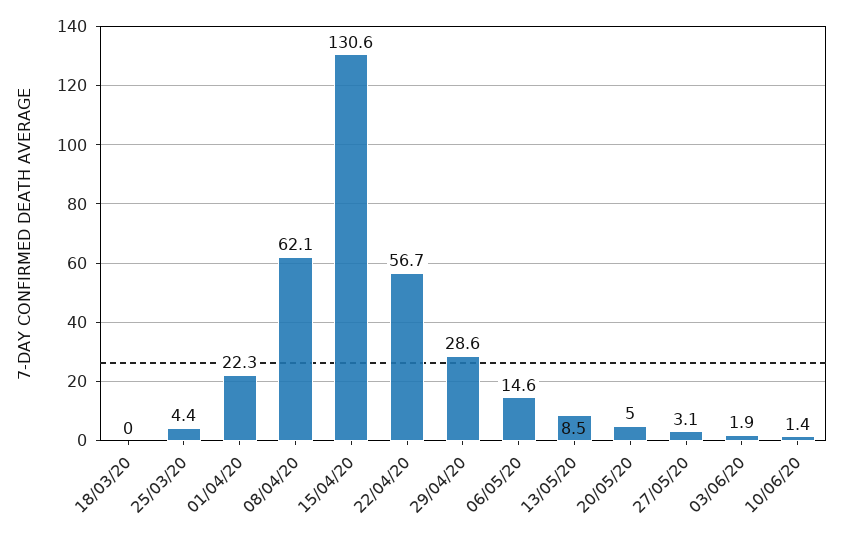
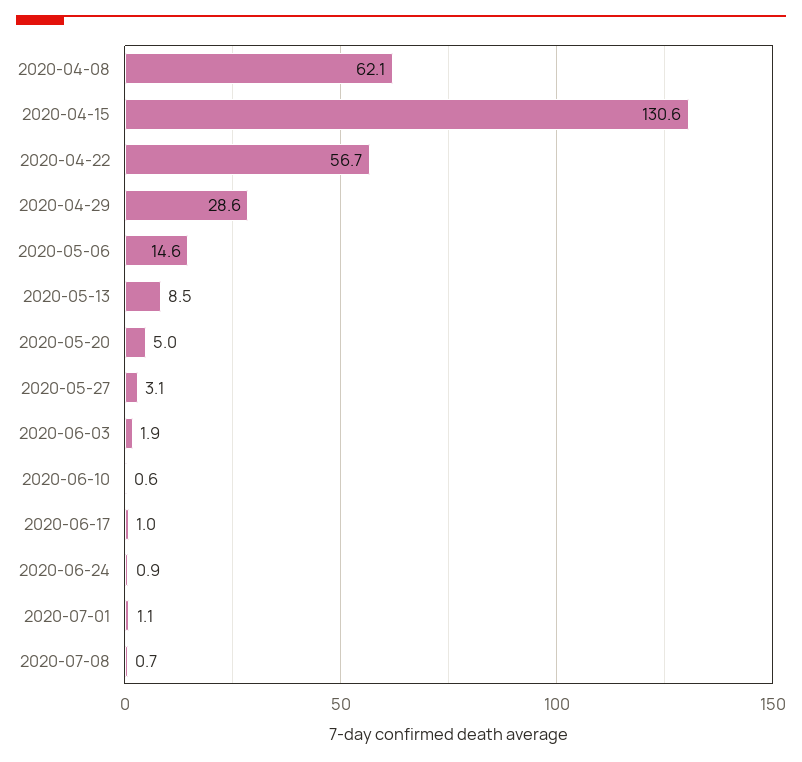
18/03/20: 0 -> none
25/03/20: 4.4 -> none
01/04/20: 22.3 -> none
10/06/20: 1.4 -> 0.6
2020-06-17: none -> 1
2020-06-24: none -> 0.9
2020-07-01: none -> 1.1
2020-07-08: none -> 0.7

